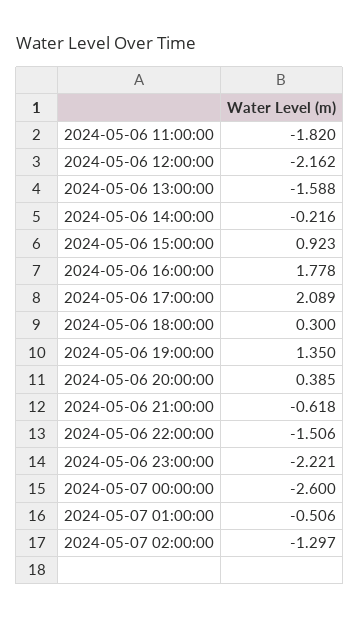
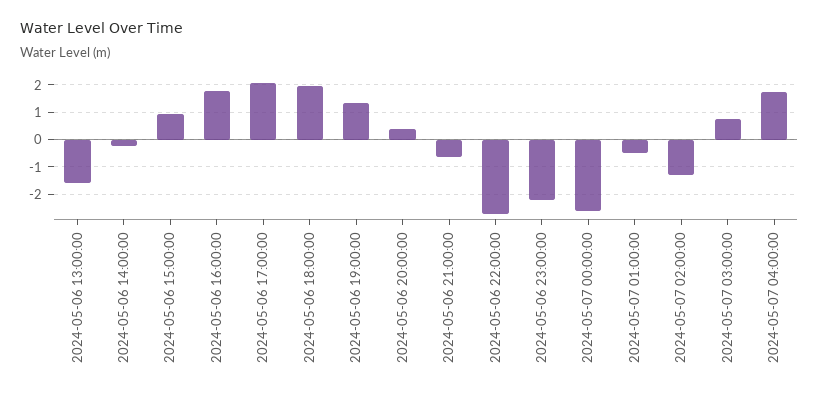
2024-05-06 11:00:00: -1.82 -> none
2024-05-06 12:00:00: -2.162 -> none
2024-05-06 18:00:00: 0.3 -> 2
2024-05-06 22:00:00: -1.506 -> -2.75
2024-05-07 03:00:00: none -> 0.75
2024-05-07 04:00:00: none -> 1.75

